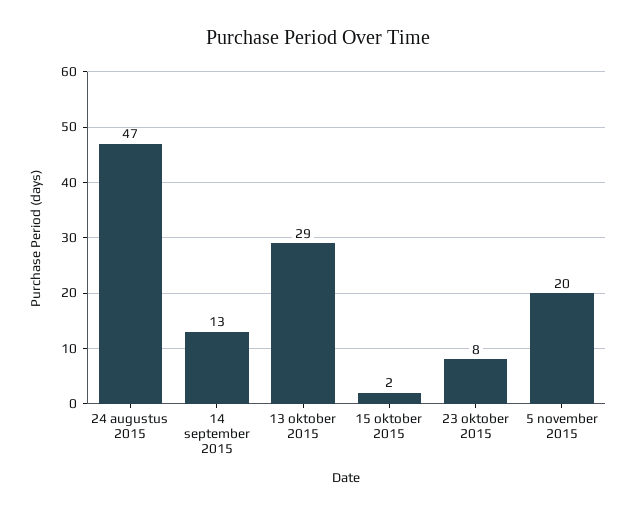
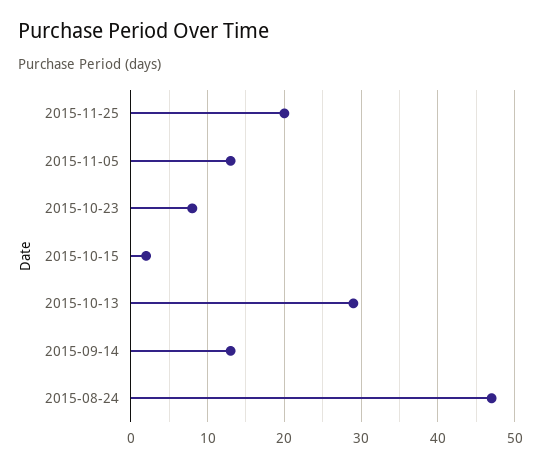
5 november 2015: 20 -> 13
2015-11-25: none -> 20

